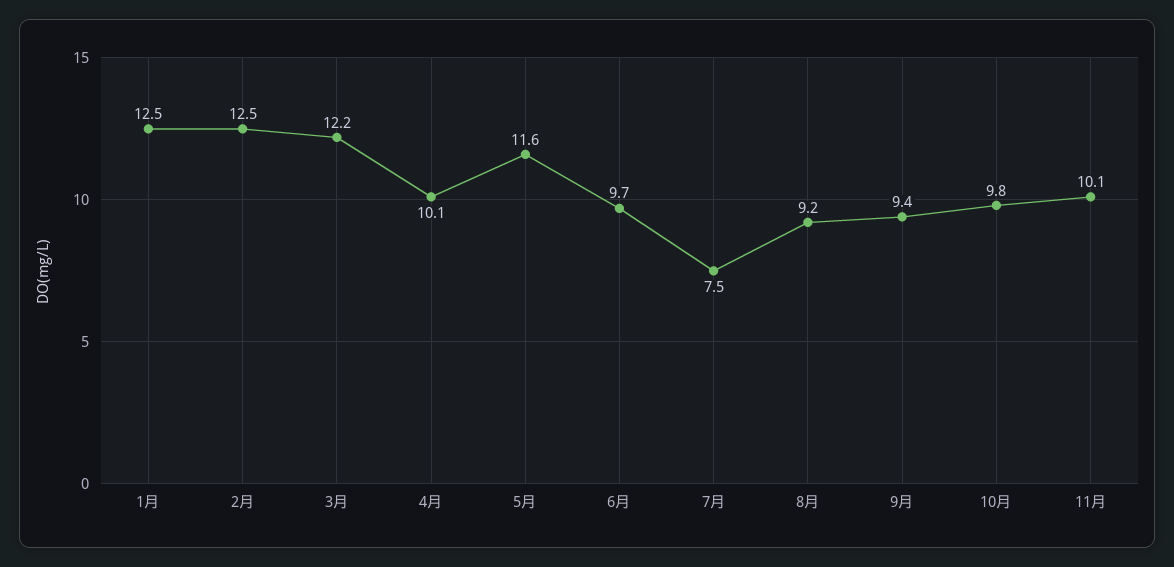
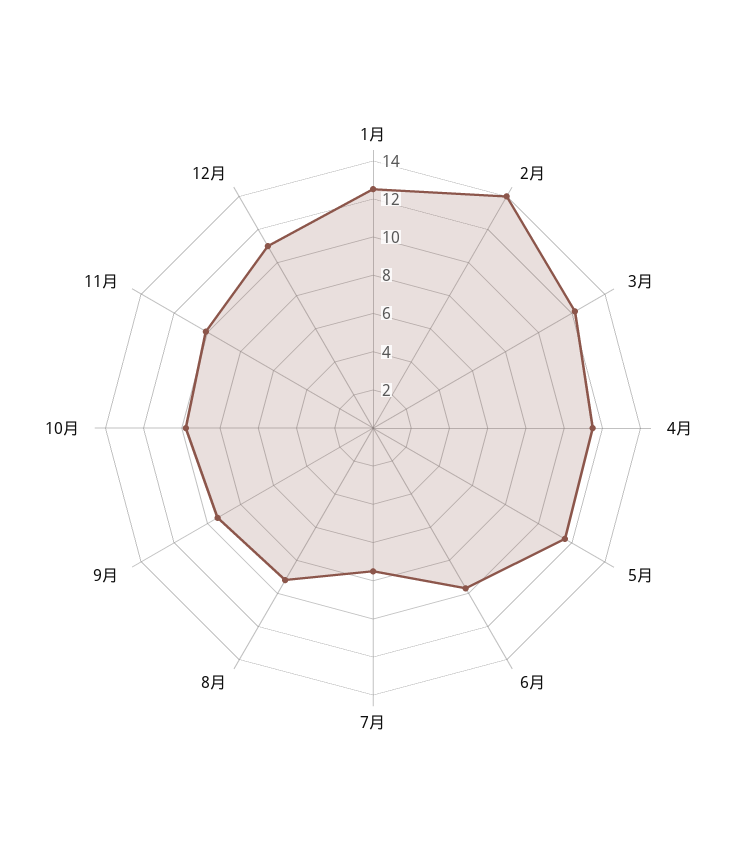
2月: 12.5 -> 14
4月: 10.1 -> 11.5
12月: none -> 11

